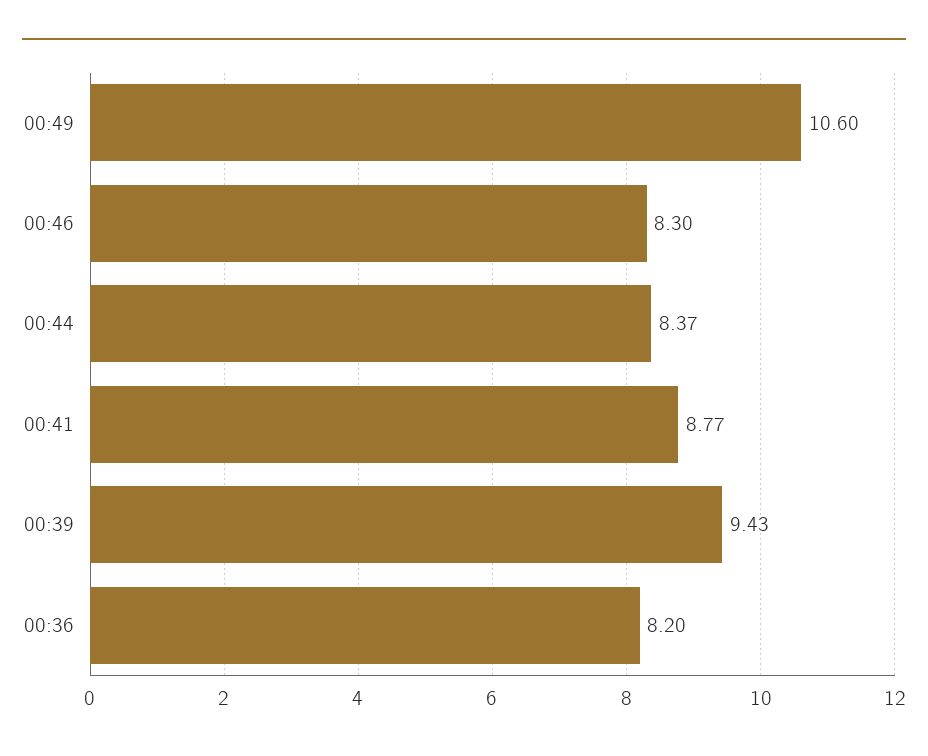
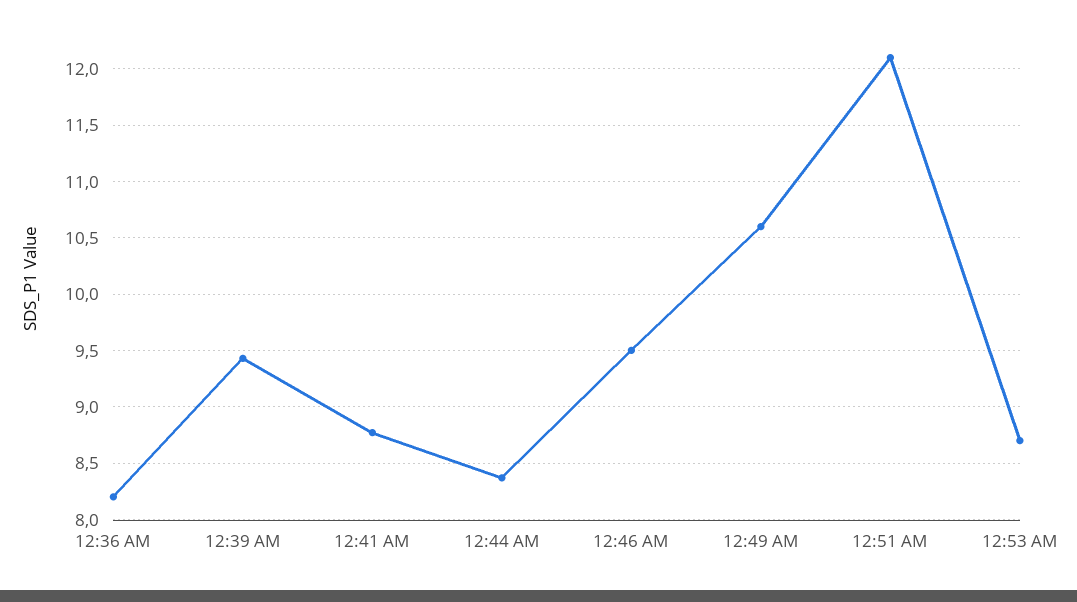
00:46: 8.3 -> 9.5
12:51 AM: none -> 12.1
12:53 AM: none -> 8.7

